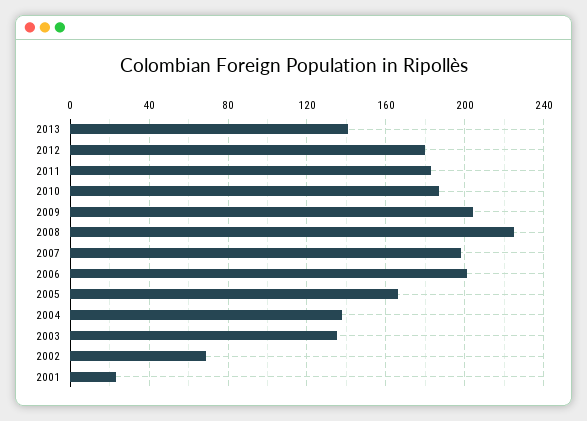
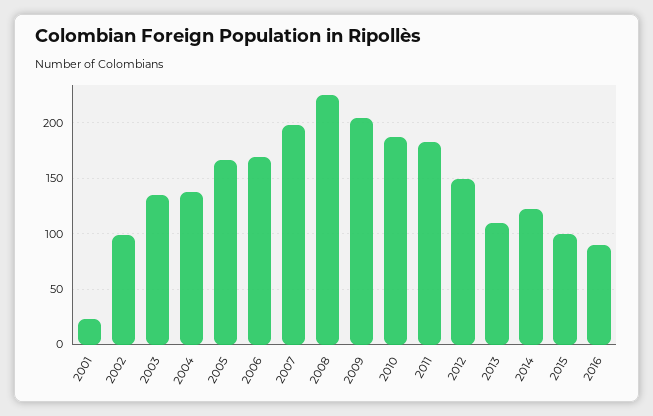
2013: 140 -> 110
2012: 180 -> 150
2006: 200 -> 170
2002: 70 -> 100
2014: none -> 120
2015: none -> 100
2016: none -> 90

